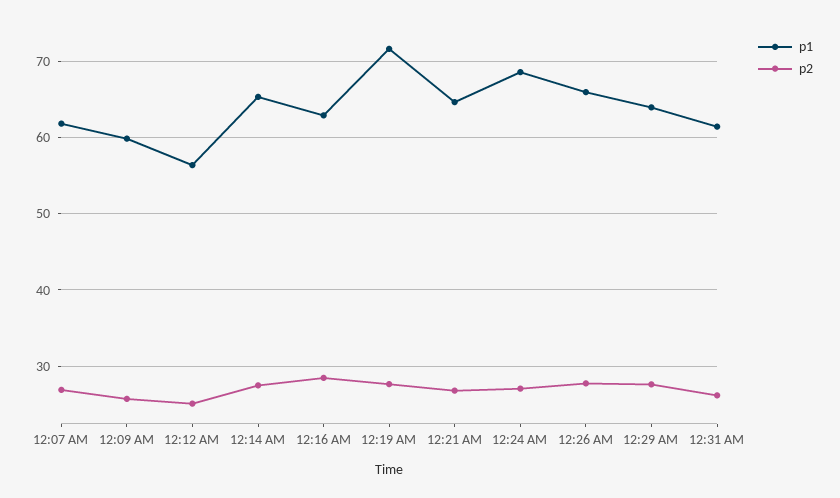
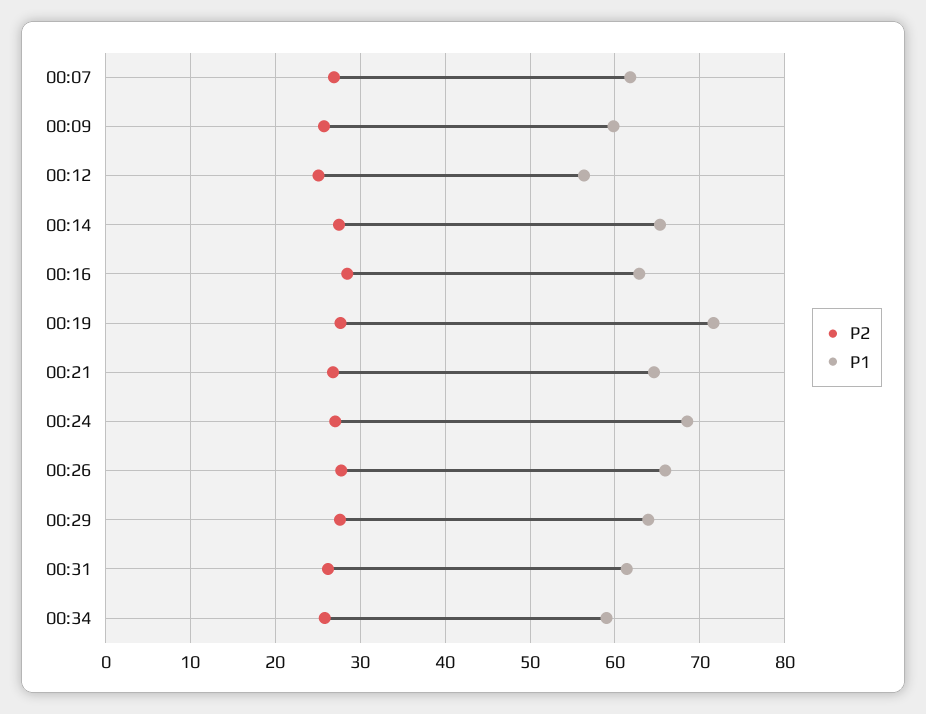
p2, 00:34: none -> 26
p1, 00:34: none -> 59

